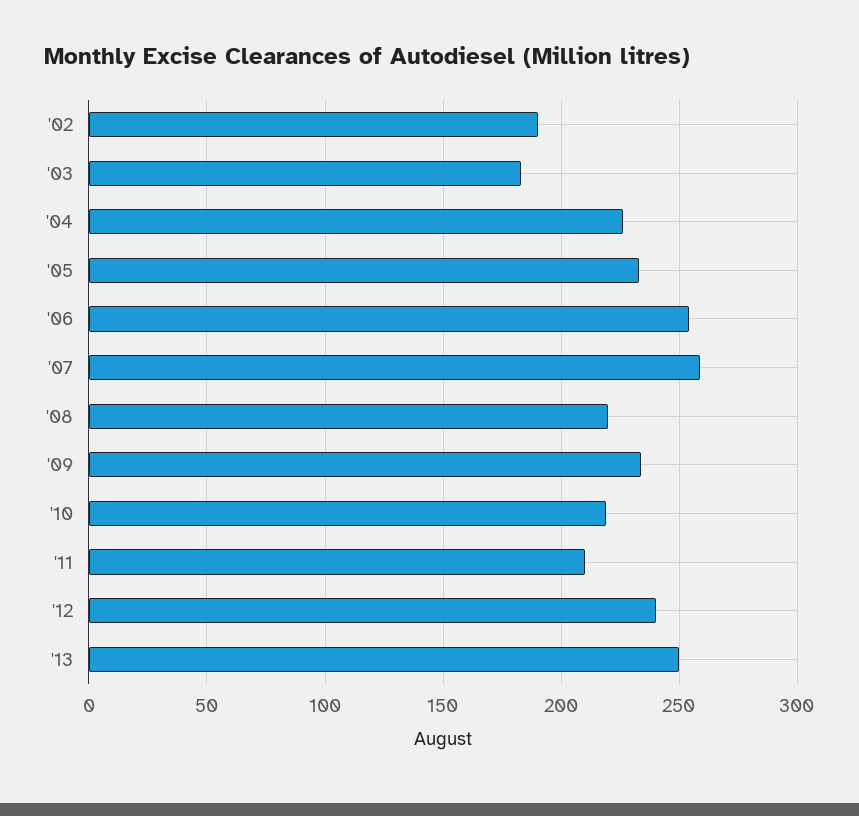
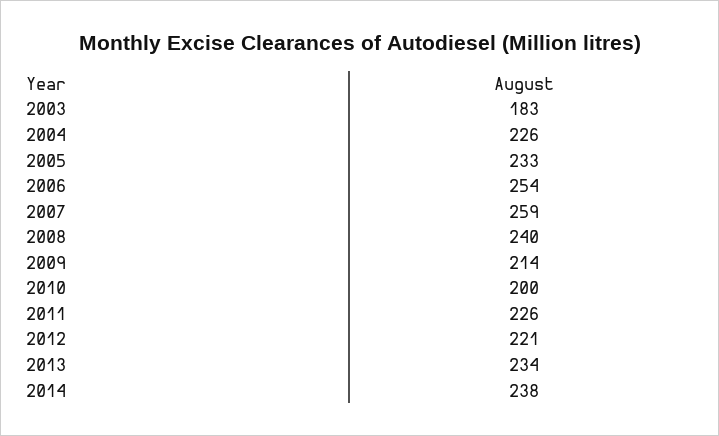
'02: 190 -> none
'08: 220 -> 240
'09: 235 -> 214
'10: 220 -> 200
'11: 210 -> 226
'12: 240 -> 221
'13: 250 -> 234
2014: none -> 238

